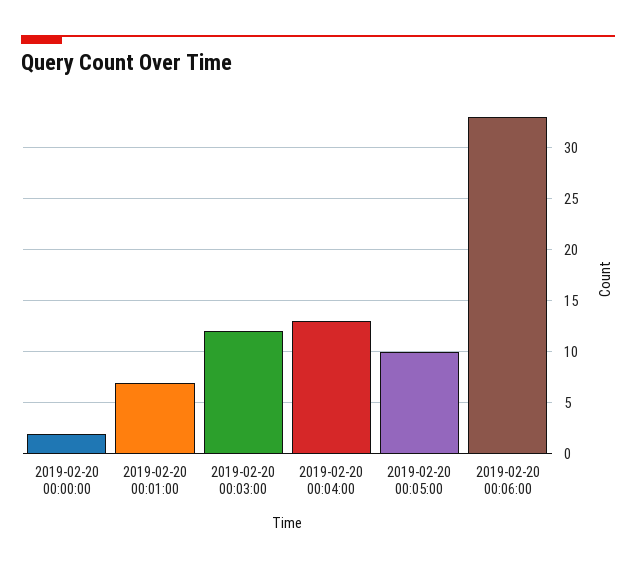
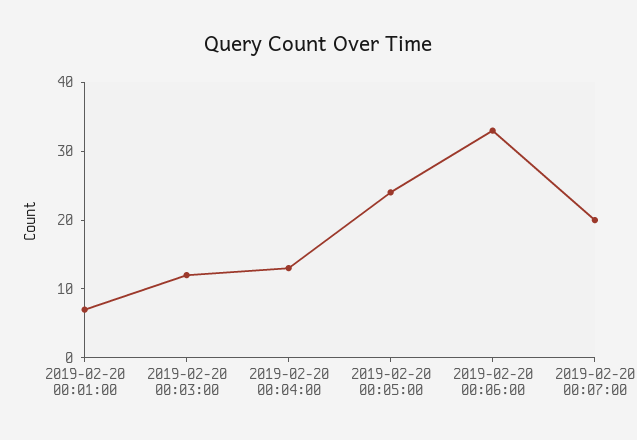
2019-02-20 00:00:00: 2 -> none
2019-02-20 00:05:00: 10 -> 25
2019-02-20 00:07:00: none -> 20

